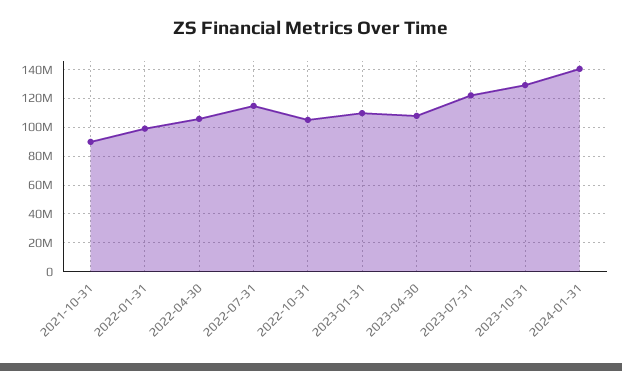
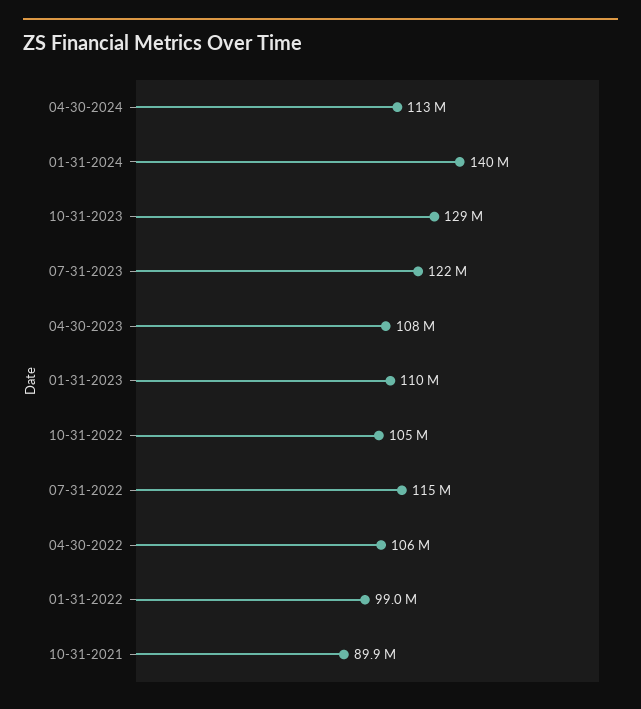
04-30-2024: none -> 113000000

